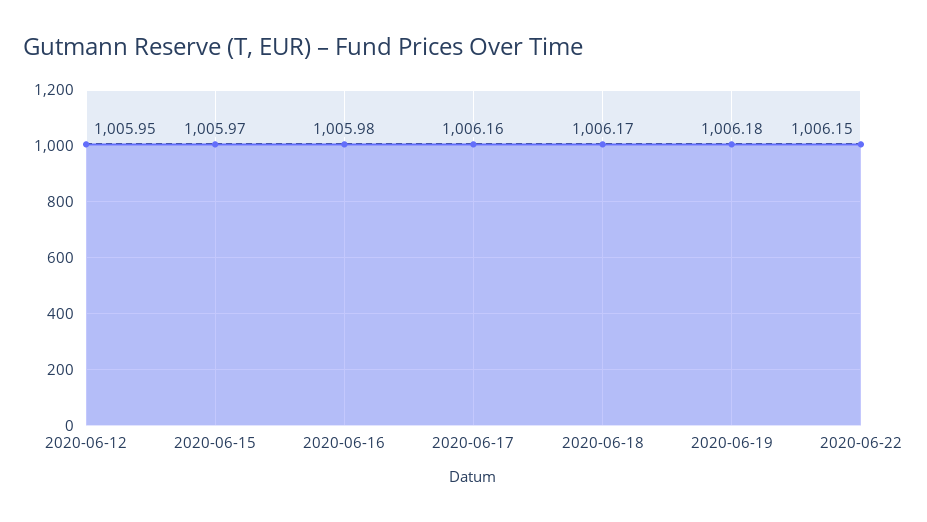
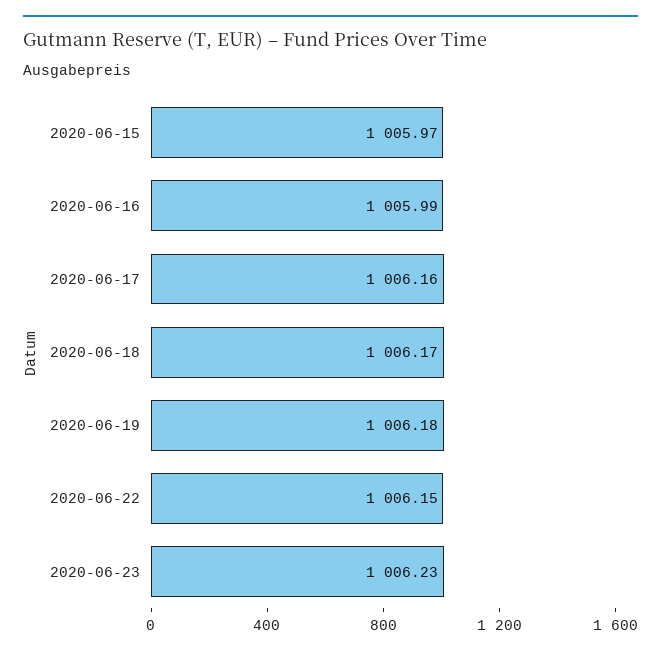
2020-06-12: 1005.95 -> none
2020-06-16: 1005.98 -> 1005.99
2020-06-23: none -> 1006.23

